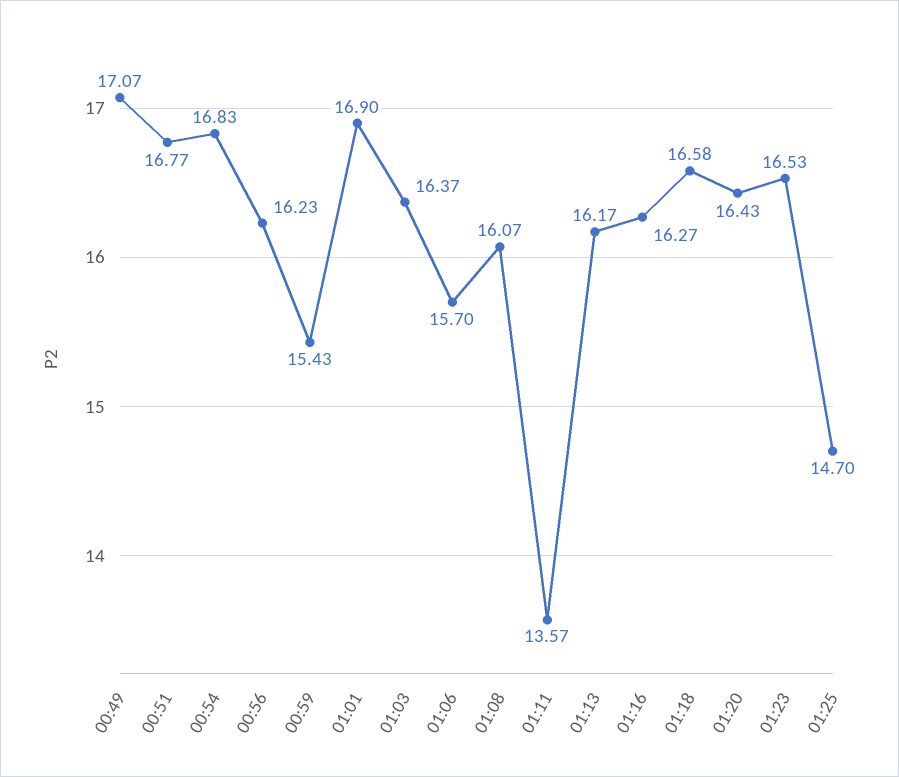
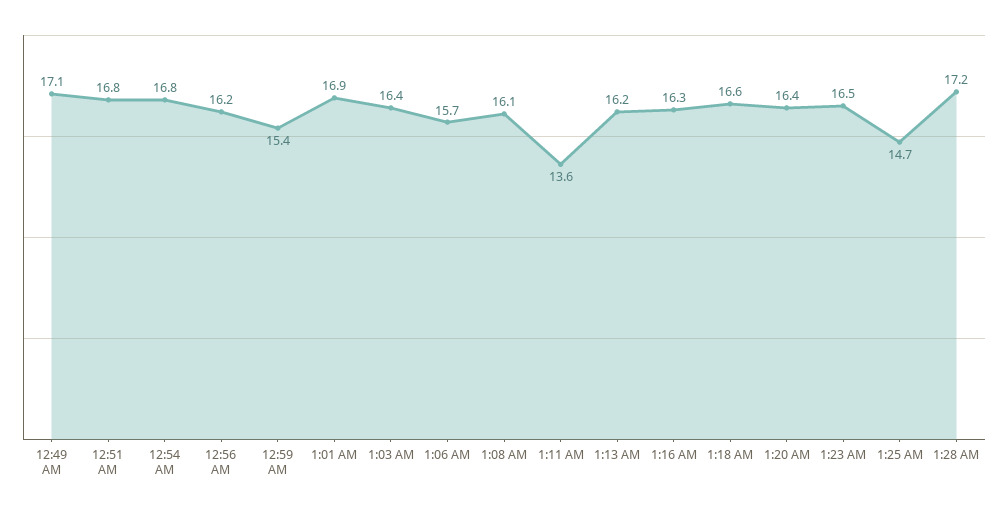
1:28 AM: none -> 17.2

